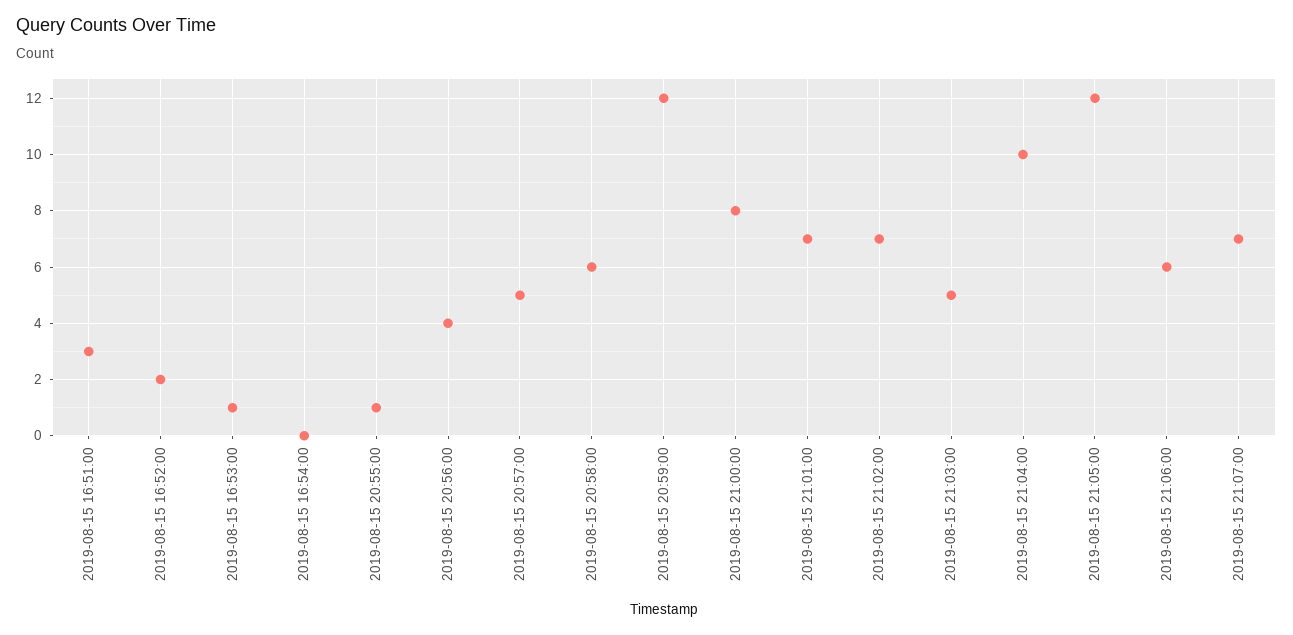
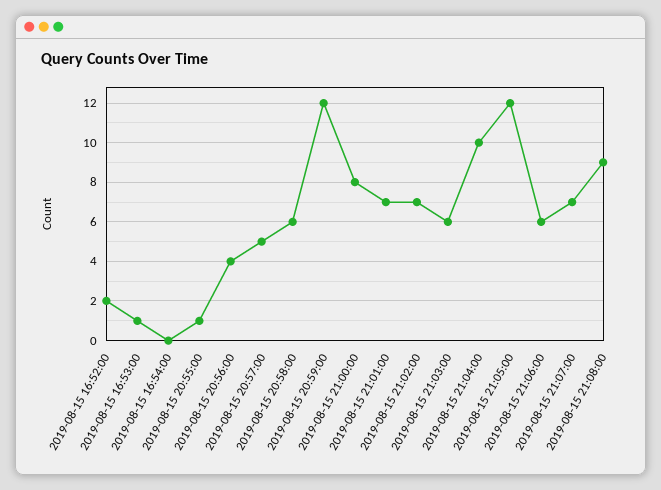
2019-08-15 16:51:00: 3 -> none
2019-08-15 21:03:00: 5 -> 6
2019-08-15 21:08:00: none -> 9

